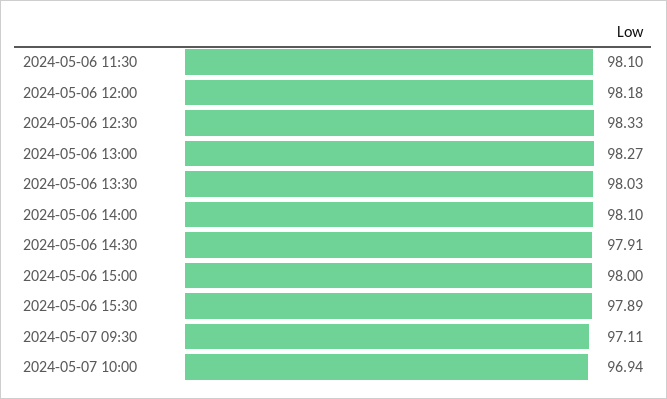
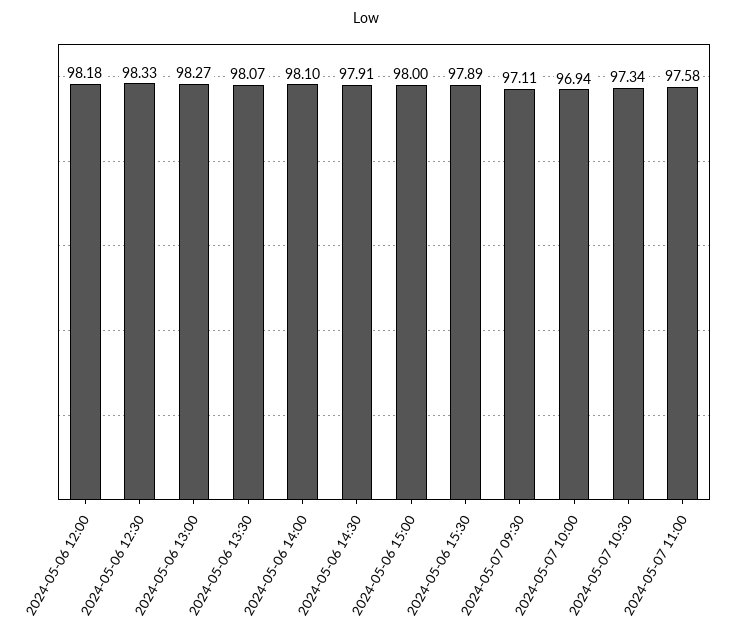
2024-05-06 11:30: 98.1 -> none
2024-05-06 13:30: 98.03 -> 98.07
2024-05-07 10:30: none -> 97.34
2024-05-07 11:00: none -> 97.58

